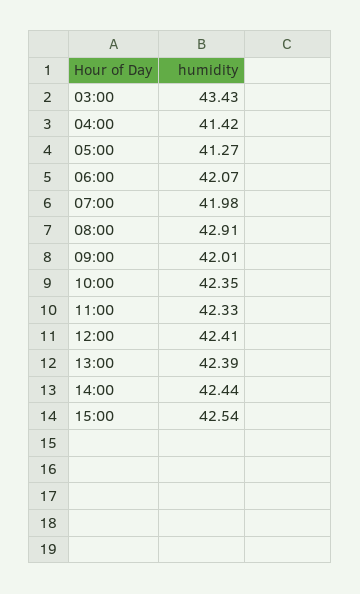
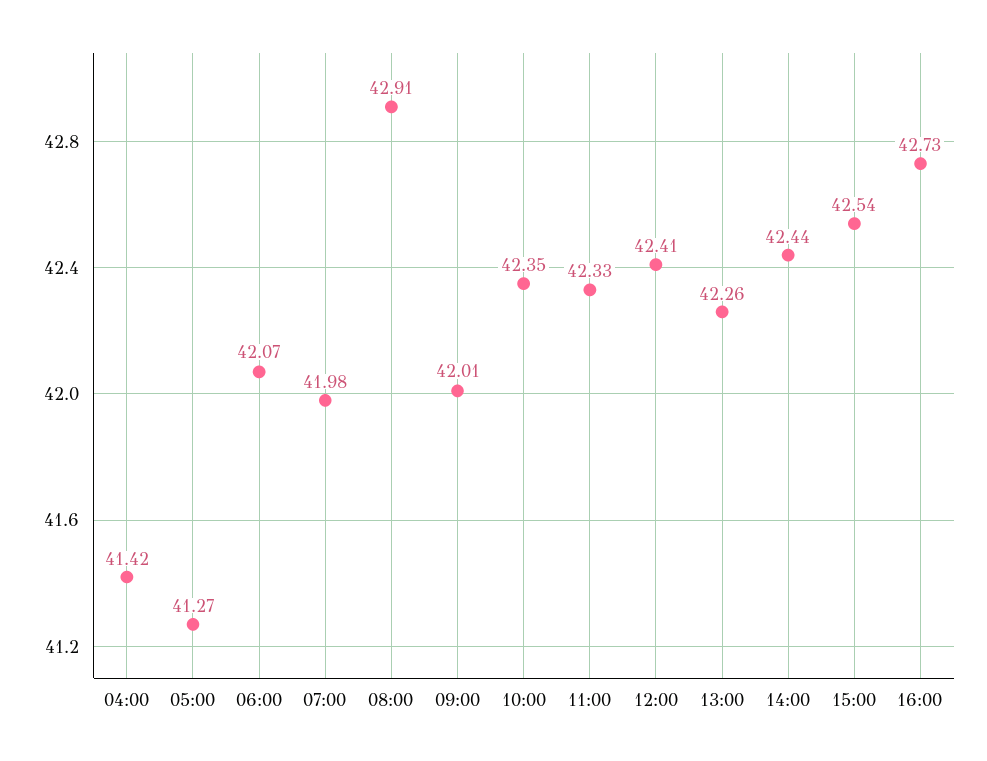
03:00: 43.43 -> none
13:00: 42.39 -> 42.26
16:00: none -> 42.73

